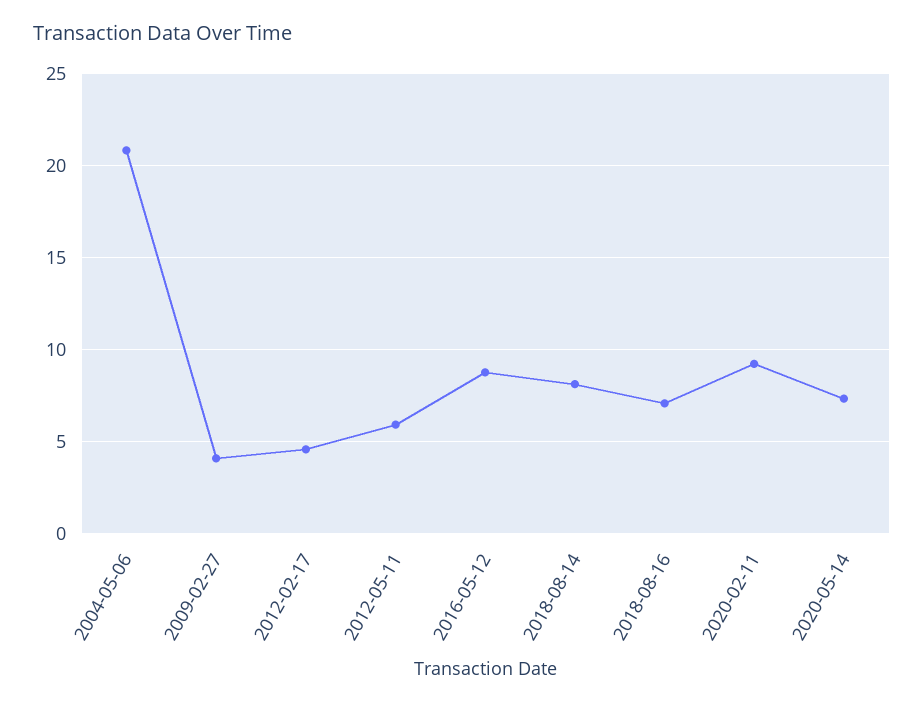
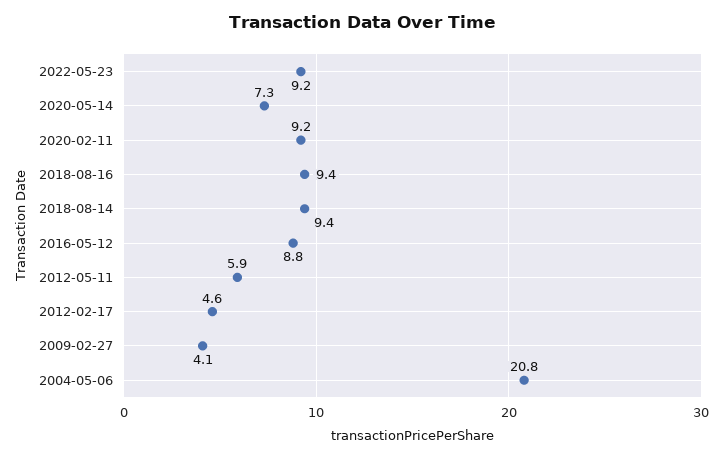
2018-08-14: 8 -> 9.4
2018-08-16: 7 -> 9.4
2022-05-23: none -> 9.2

